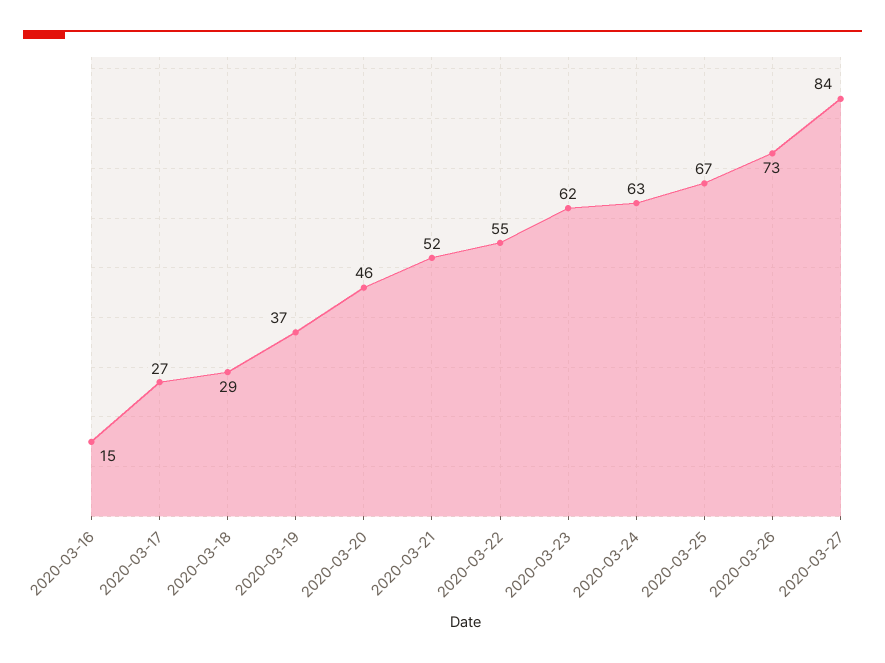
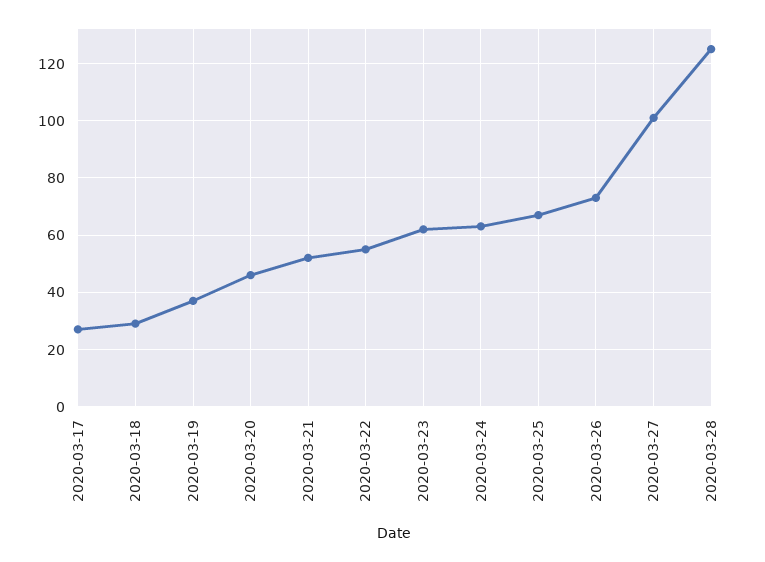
2020-03-16: 15 -> none
2020-03-27: 84 -> 100
2020-03-28: none -> 125

